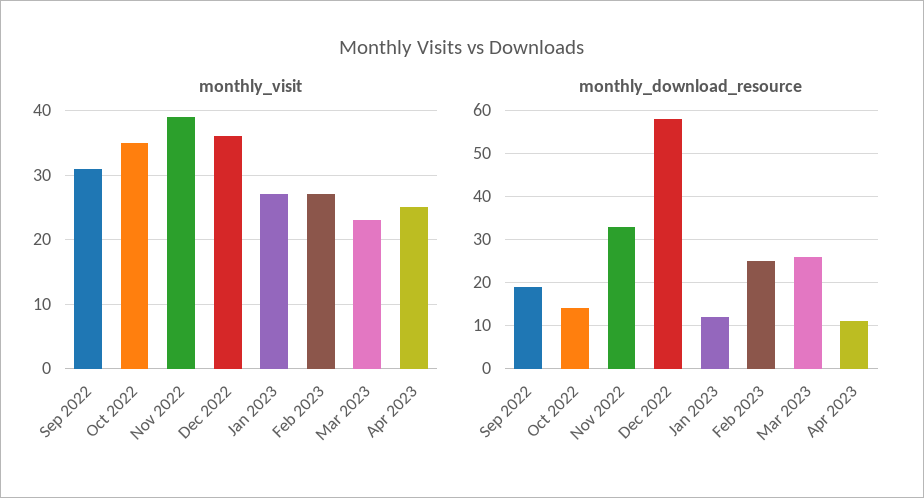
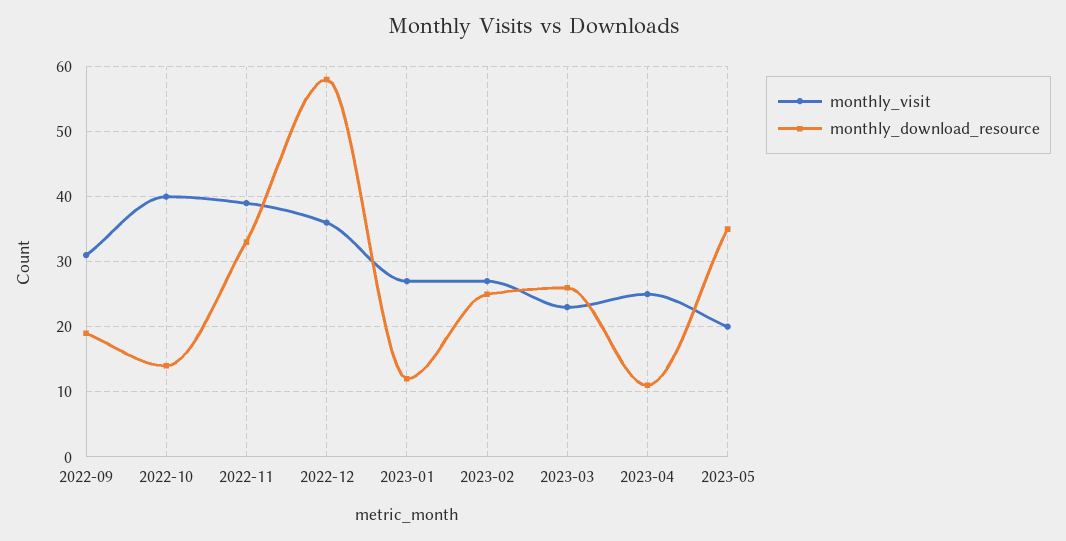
monthly_visit, Oct 2022: 35 -> 40
monthly_visit, 2023-05: none -> 20
monthly_download_resource, 2023-05: none -> 35

